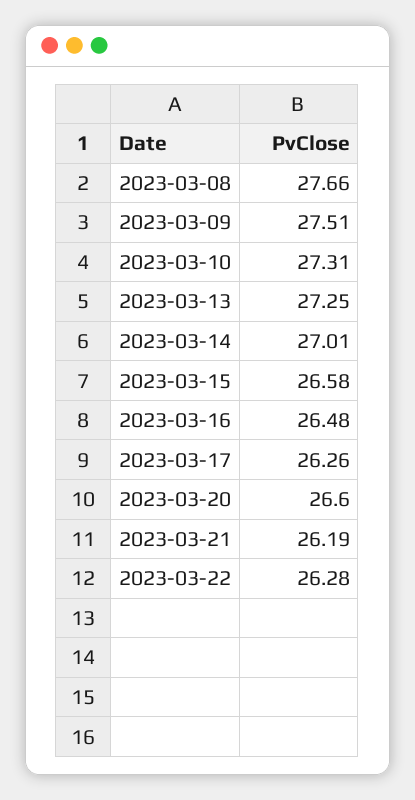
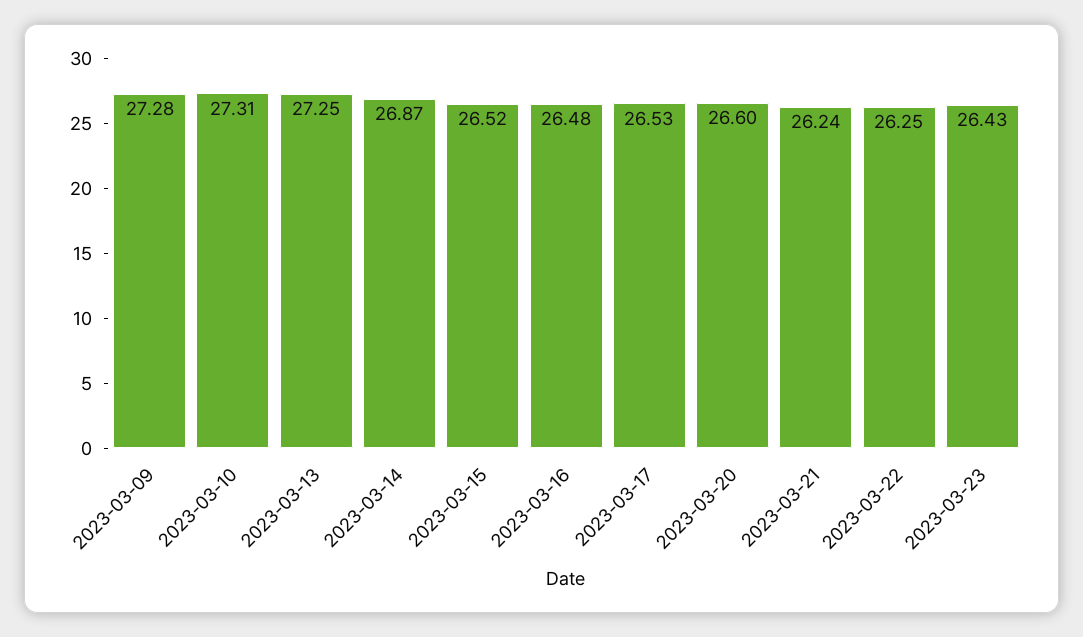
2023-03-08: 27.66 -> none
2023-03-09: 27.51 -> 27.28
2023-03-14: 27.01 -> 26.87
2023-03-15: 26.58 -> 26.52
2023-03-17: 26.26 -> 26.53
2023-03-21: 26.19 -> 26.24
2023-03-22: 26.28 -> 26.25
2023-03-23: none -> 26.43

